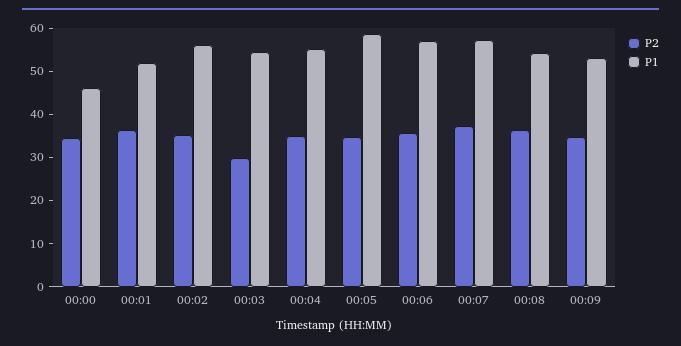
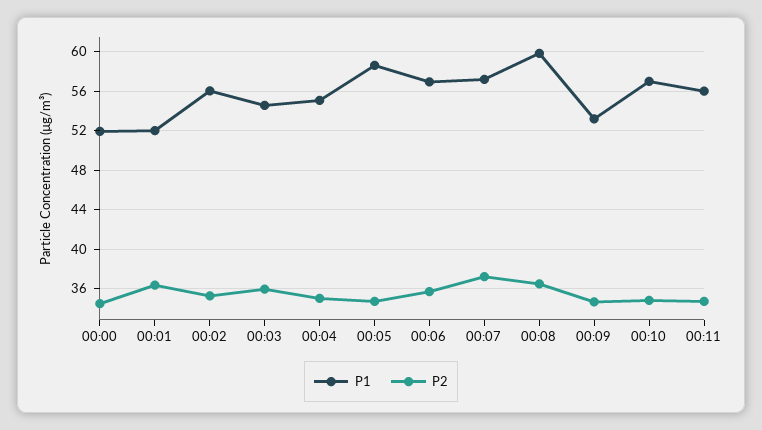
P1, 00:00: 46 -> 52
P2, 00:03: 30 -> 36
P1, 00:08: 54 -> 60
P1, 00:10: none -> 57
P2, 00:10: none -> 35
P1, 00:11: none -> 56
P2, 00:11: none -> 35

